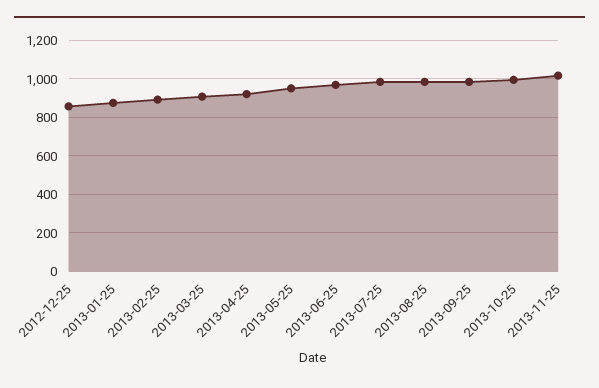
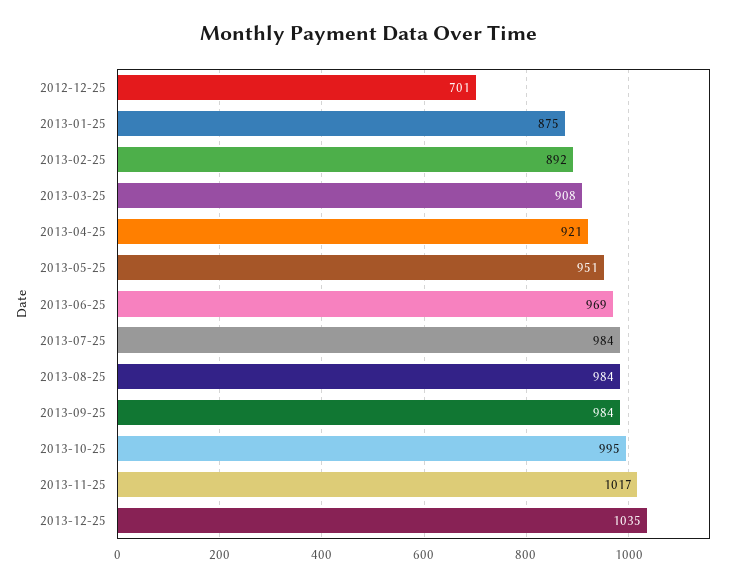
2012-12-25: 850 -> 701
2013-12-25: none -> 1035

